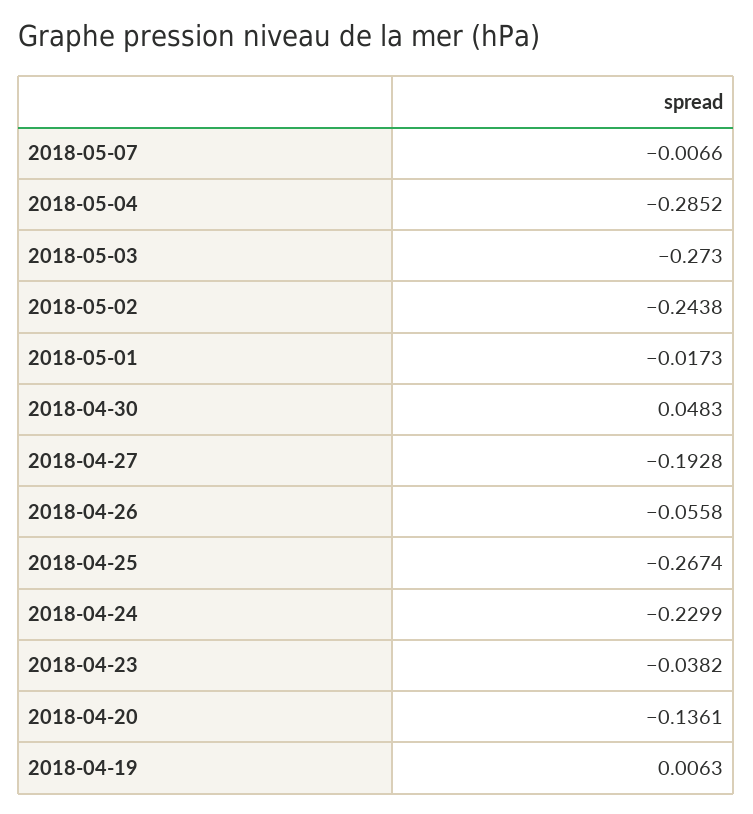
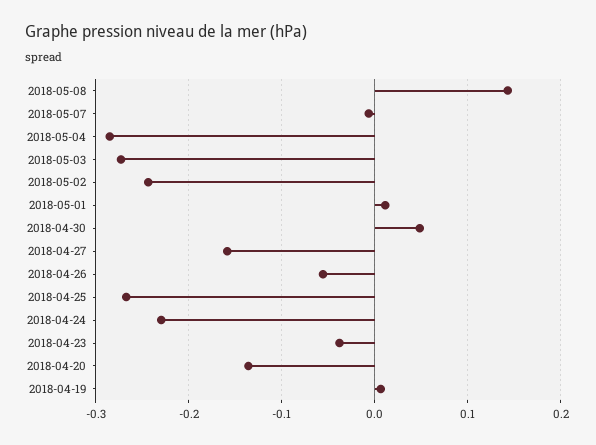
2018-05-01: -0.0173 -> 0.01
2018-04-27: -0.1928 -> -0.16
2018-05-08: none -> 0.14

